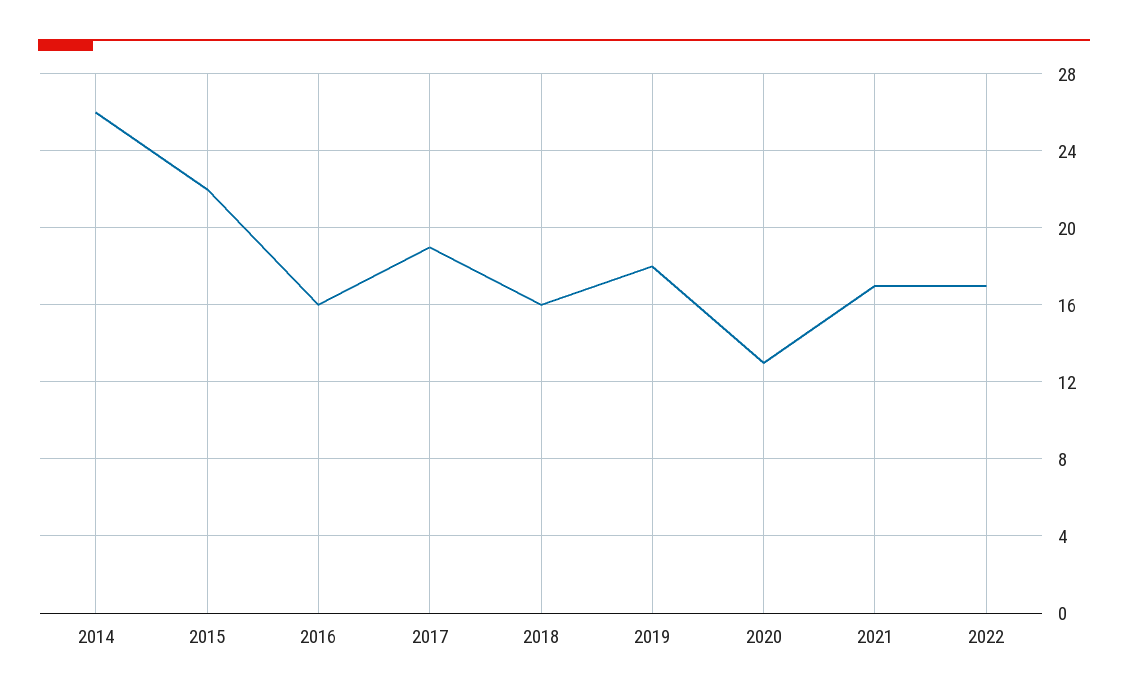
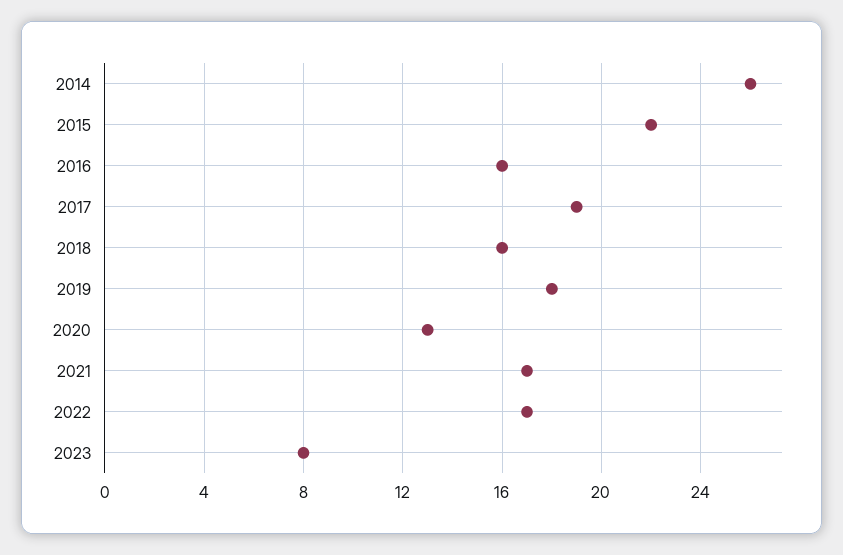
2023: none -> 8

